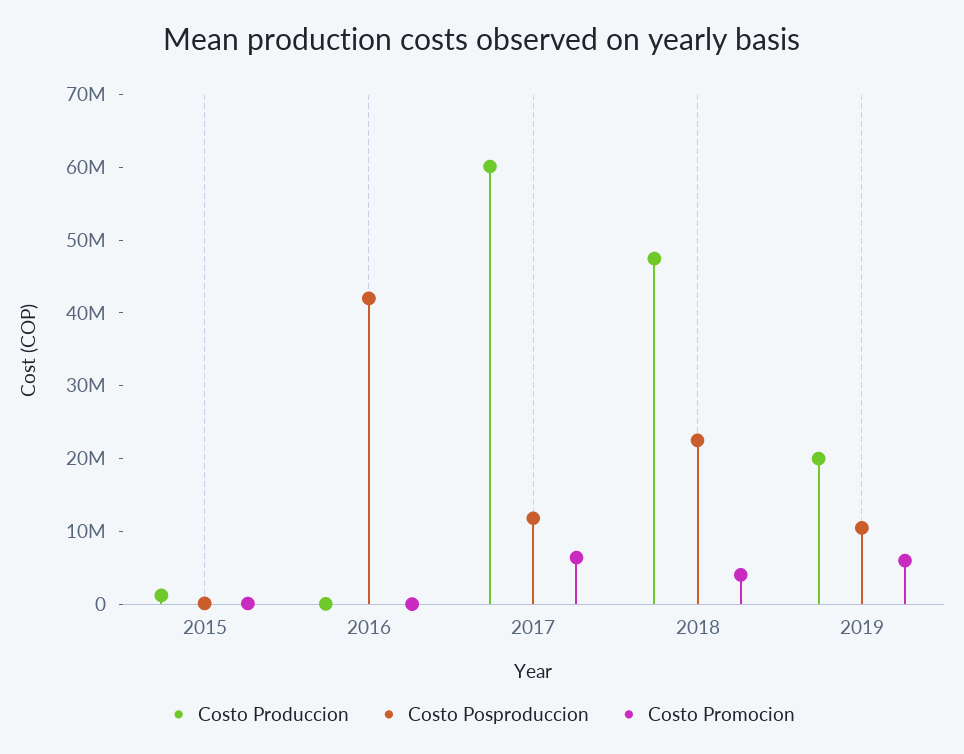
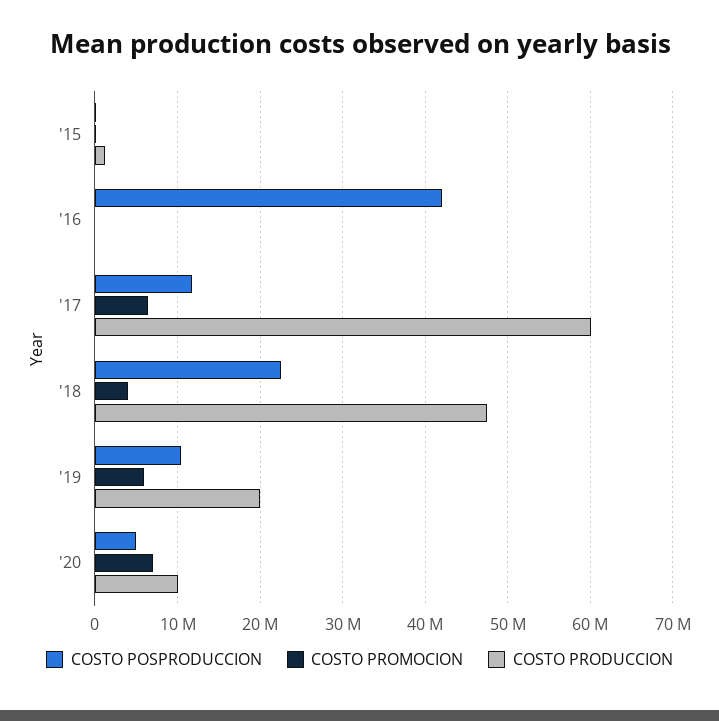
Costo Posproduccion, '20: none -> 5000000
Costo Promocion, '20: none -> 7000000
Costo Produccion, '20: none -> 10000000

